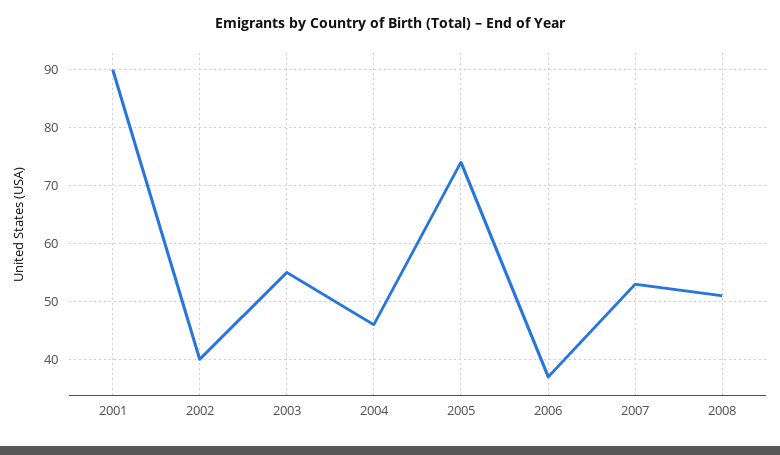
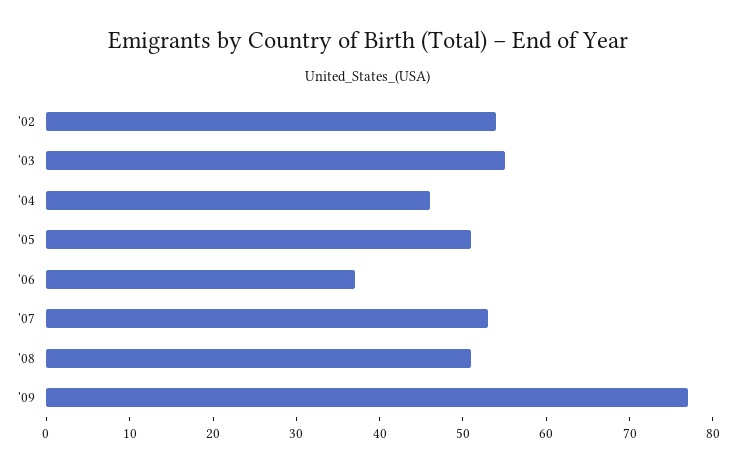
2001: 90 -> none
2002: 40 -> 54
2005: 75 -> 51
'09: none -> 77

